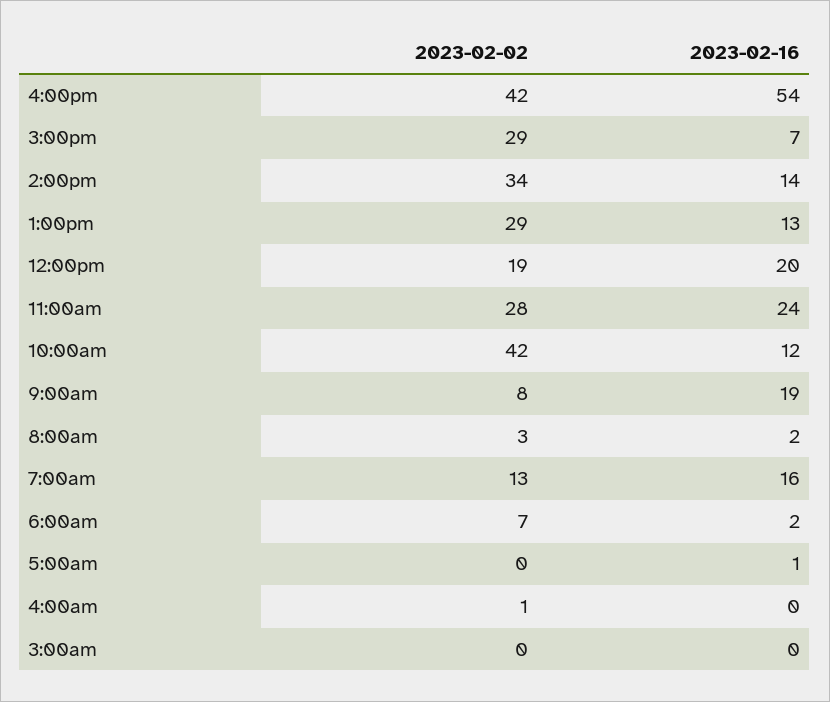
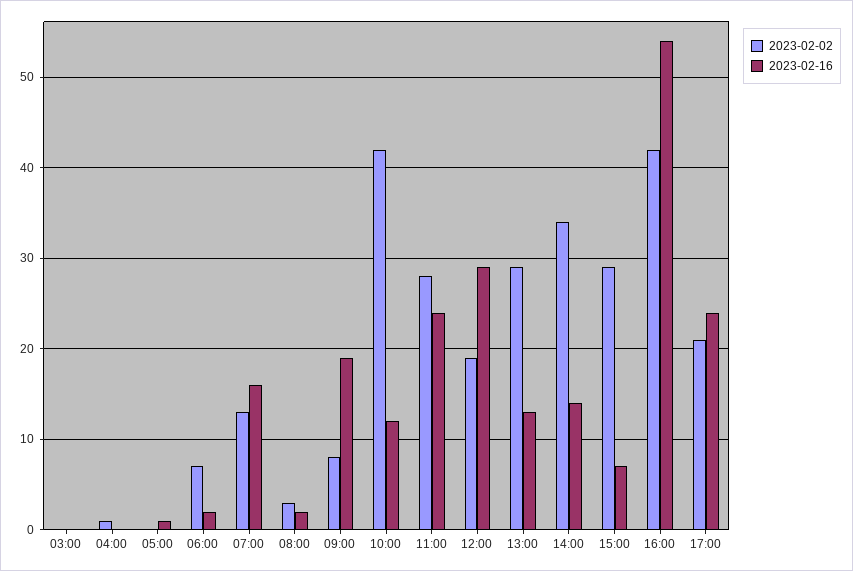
2023-02-16, 12:00pm: 20 -> 29
2023-02-02, 17:00: none -> 21
2023-02-16, 17:00: none -> 24

